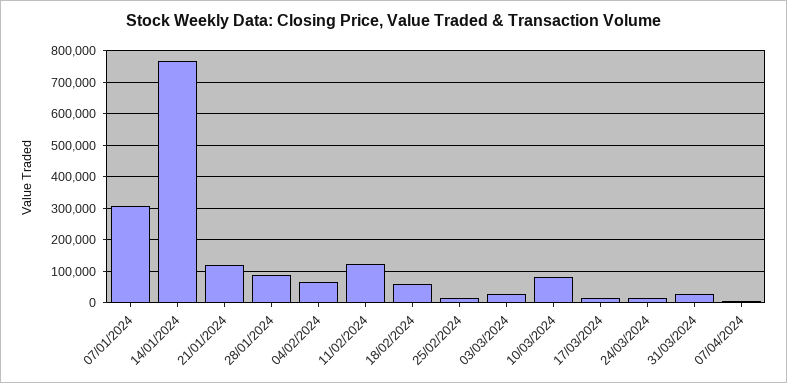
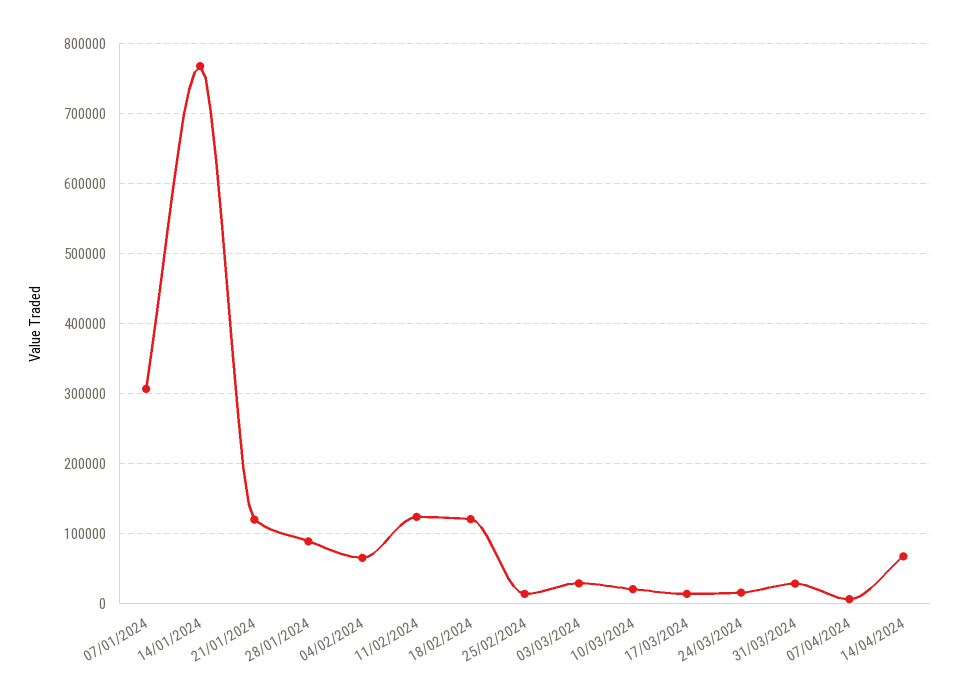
18/02/2024: 60000 -> 120000
10/03/2024: 80000 -> 20000
14/04/2024: none -> 70000

